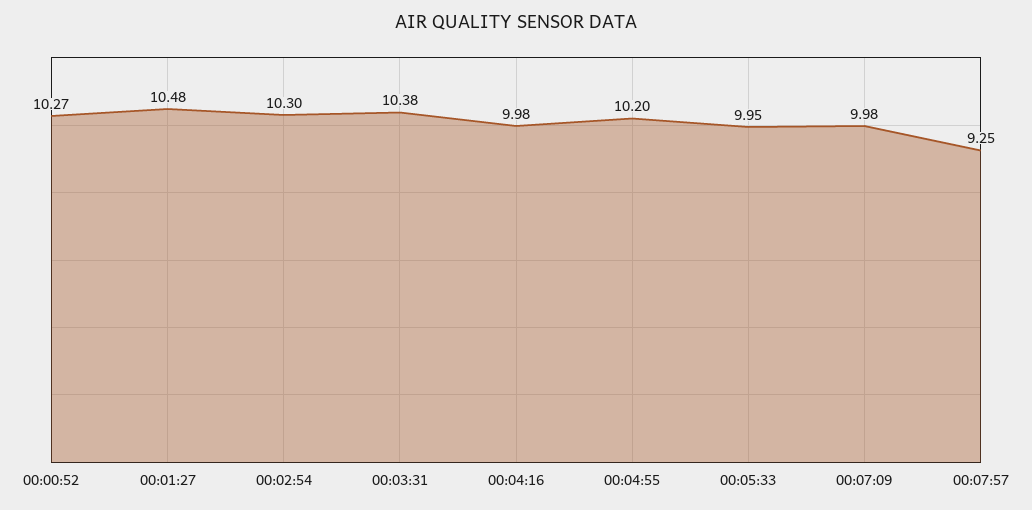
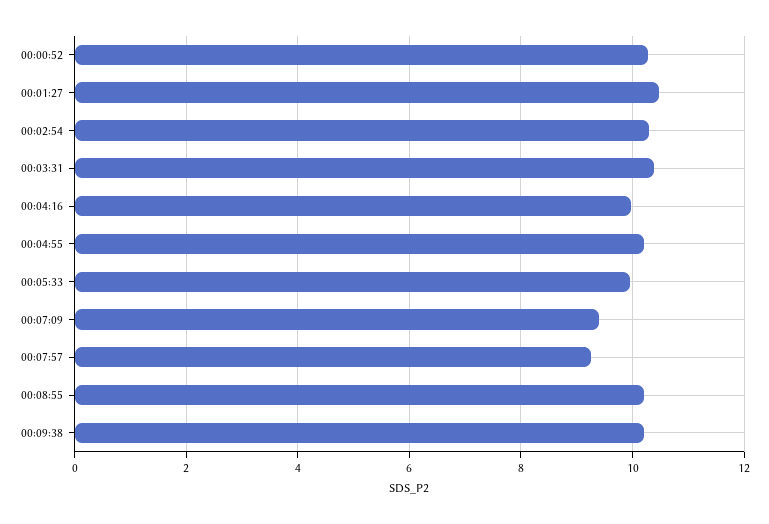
00:07:09: 9.98 -> 9.4
00:08:55: none -> 10.2
00:09:38: none -> 10.2

